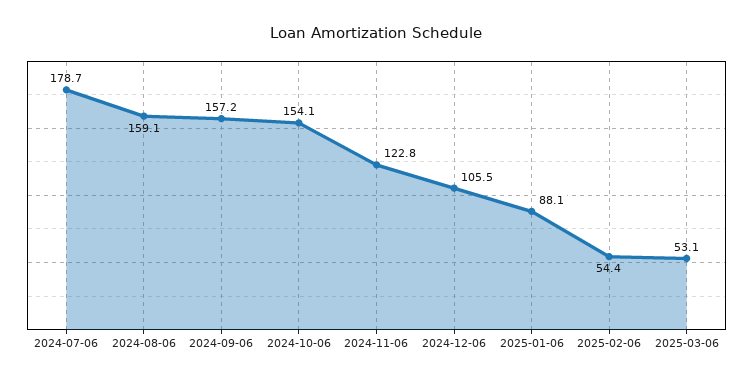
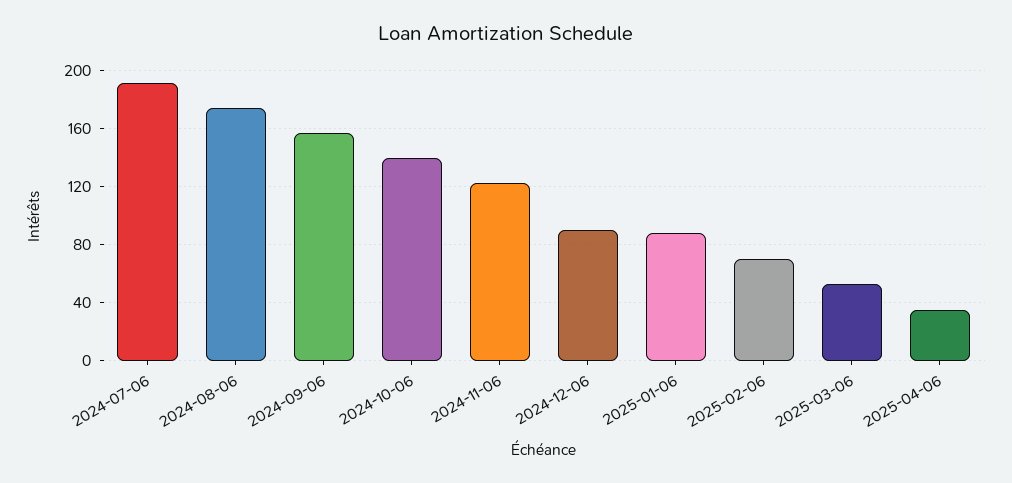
2024-07-06: 178.7 -> 190
2024-08-06: 159.1 -> 175
2024-10-06: 154.1 -> 140
2024-12-06: 105.5 -> 90
2025-02-06: 54.4 -> 70
2025-04-06: none -> 35

